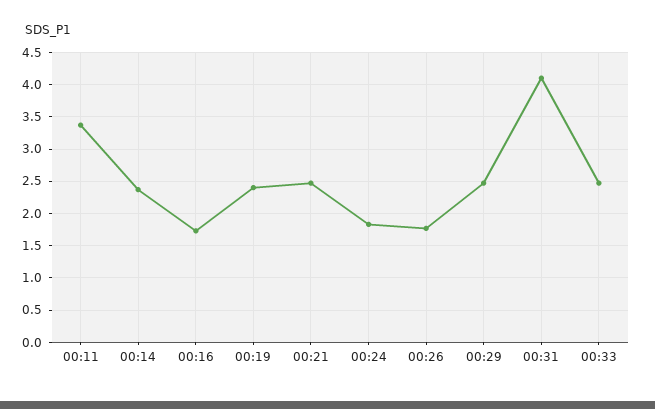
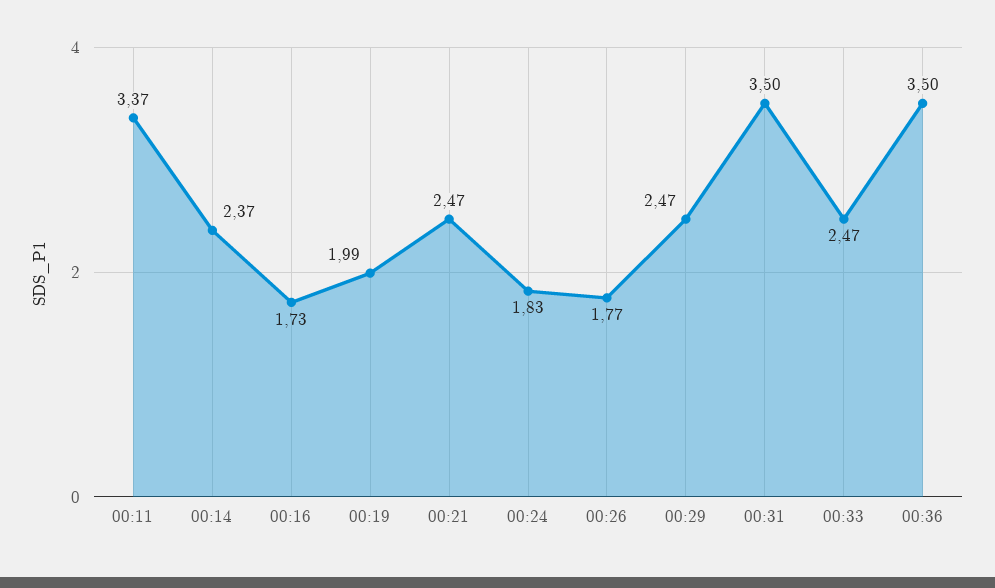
00:19: 2.4 -> 1.99
00:31: 4.1 -> 3.5
00:36: none -> 3.5

